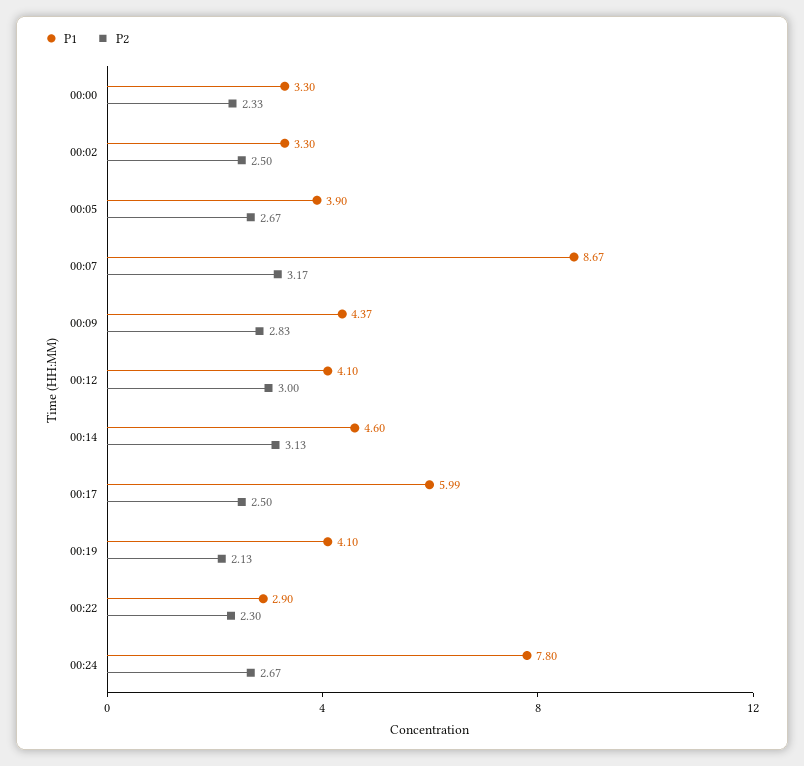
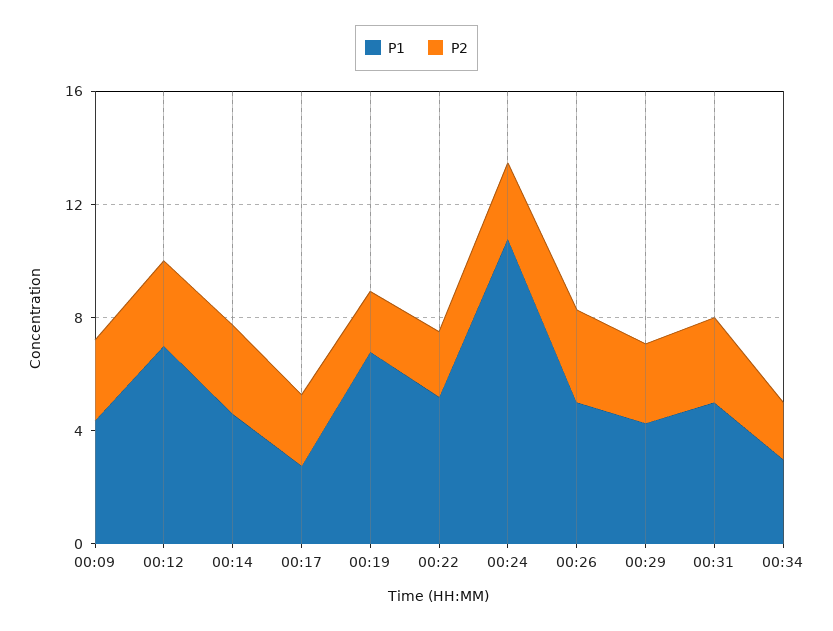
P1, 00:00: 3.3 -> none
P2, 00:00: 2.33 -> none
P1, 00:02: 3.3 -> none
P2, 00:02: 2.5 -> none
P1, 00:05: 3.9 -> none
P2, 00:05: 2.67 -> none
P1, 00:07: 8.67 -> none
P2, 00:07: 3.17 -> none
P1, 00:12: 4.1 -> 7
P1, 00:17: 5.99 -> 3
P1, 00:19: 4.1 -> 7
P1, 00:22: 2.9 -> 5
P1, 00:24: 7.8 -> 11
P1, 00:26: none -> 5
P2, 00:26: none -> 3
P1, 00:29: none -> 4
P2, 00:29: none -> 3
P1, 00:31: none -> 5
P2, 00:31: none -> 3
P1, 00:34: none -> 3
P2, 00:34: none -> 2

